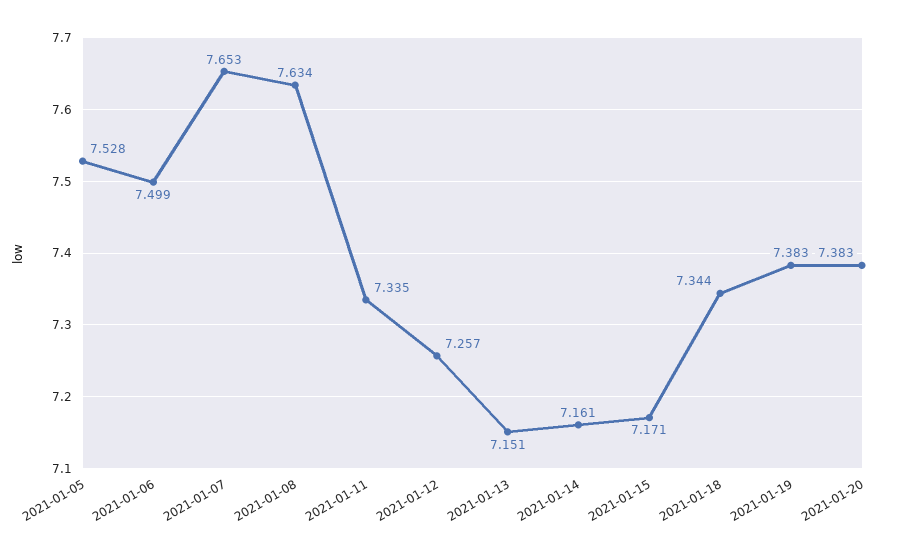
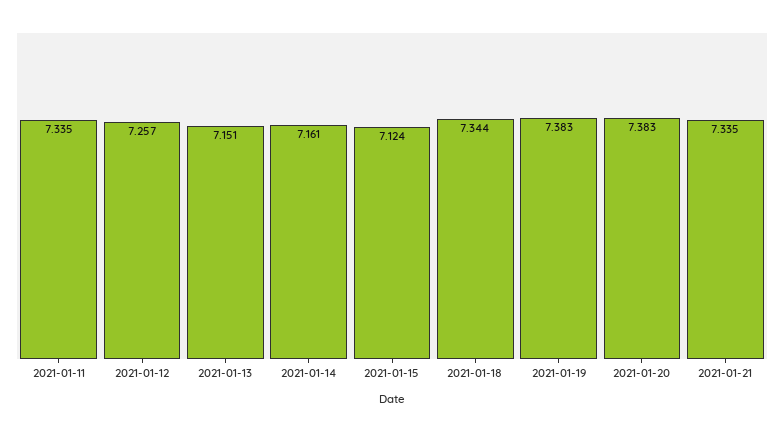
2021-01-05: 7.528 -> none
2021-01-06: 7.499 -> none
2021-01-07: 7.653 -> none
2021-01-08: 7.634 -> none
2021-01-15: 7.171 -> 7.124
2021-01-21: none -> 7.335

